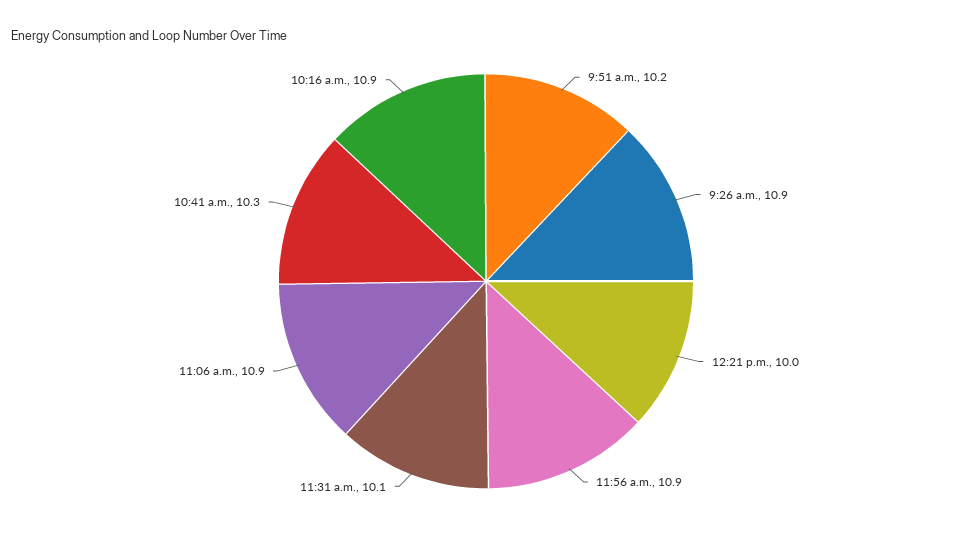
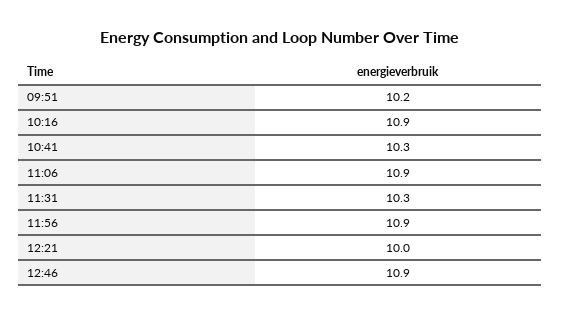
9:26 a.m.: 10.9 -> none
11:31 a.m.: 10.1 -> 10.3
12:46: none -> 10.9

